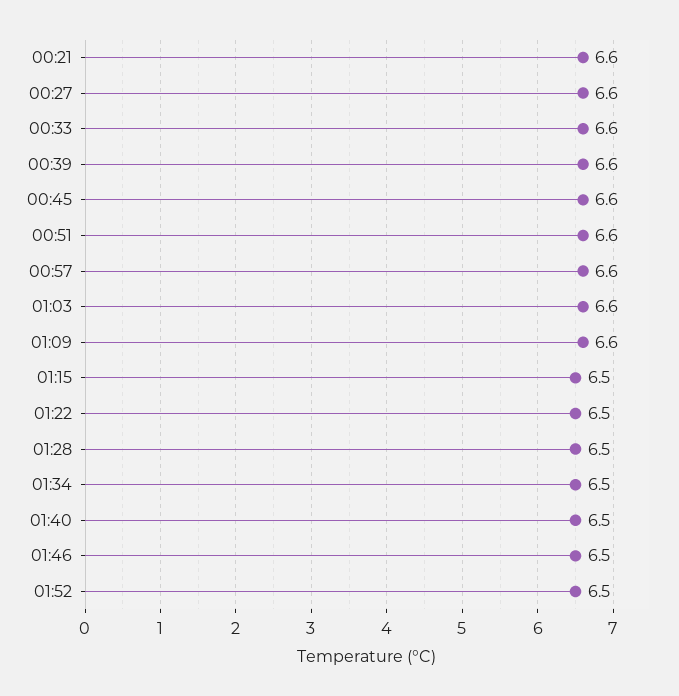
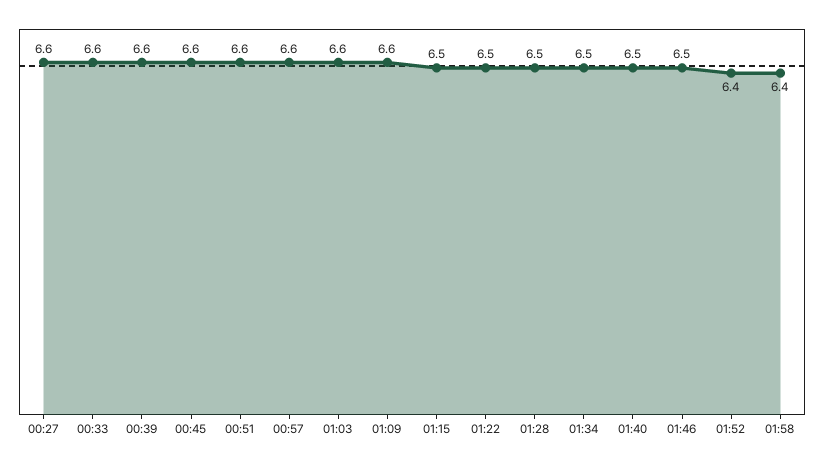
00:21: 6.6 -> none
01:52: 6.5 -> 6.4
01:58: none -> 6.4

